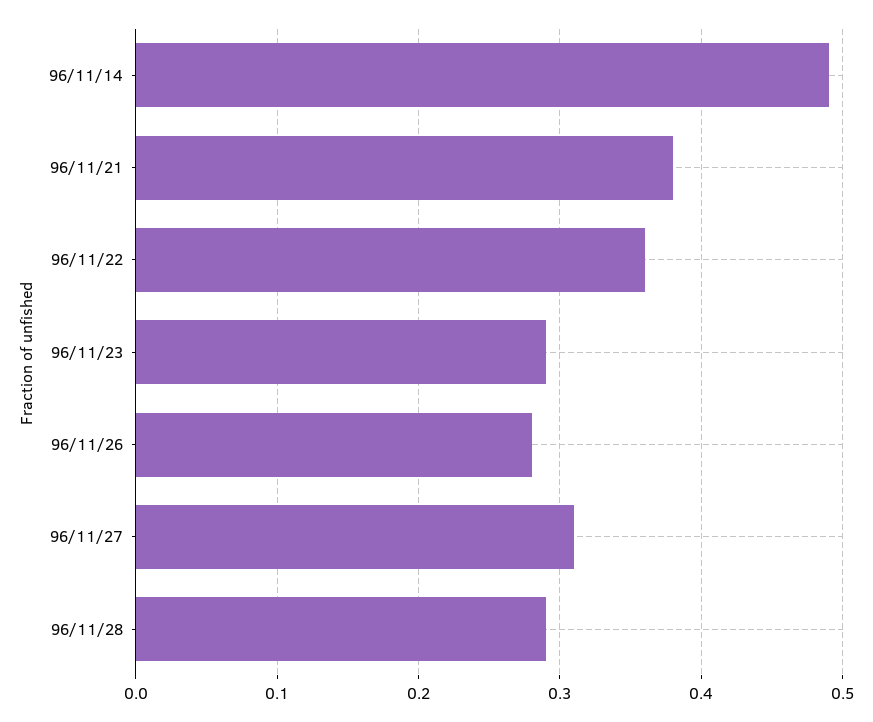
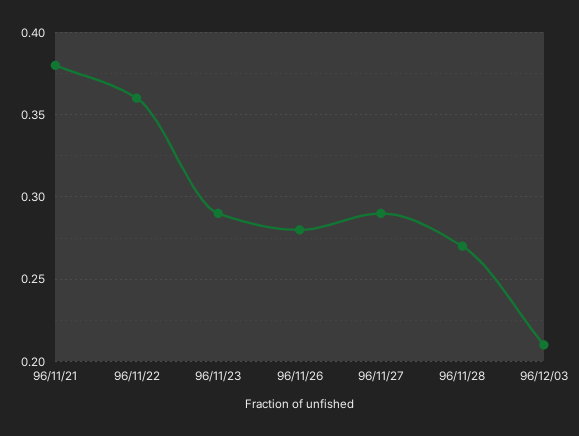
96/11/14: 0.49 -> none
96/11/27: 0.31 -> 0.29
96/11/28: 0.29 -> 0.27
96/12/03: none -> 0.21

